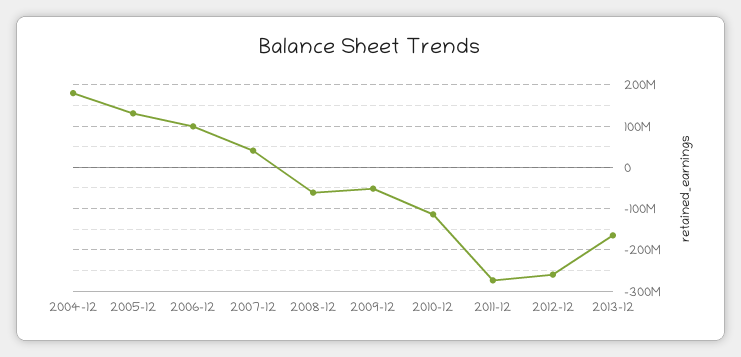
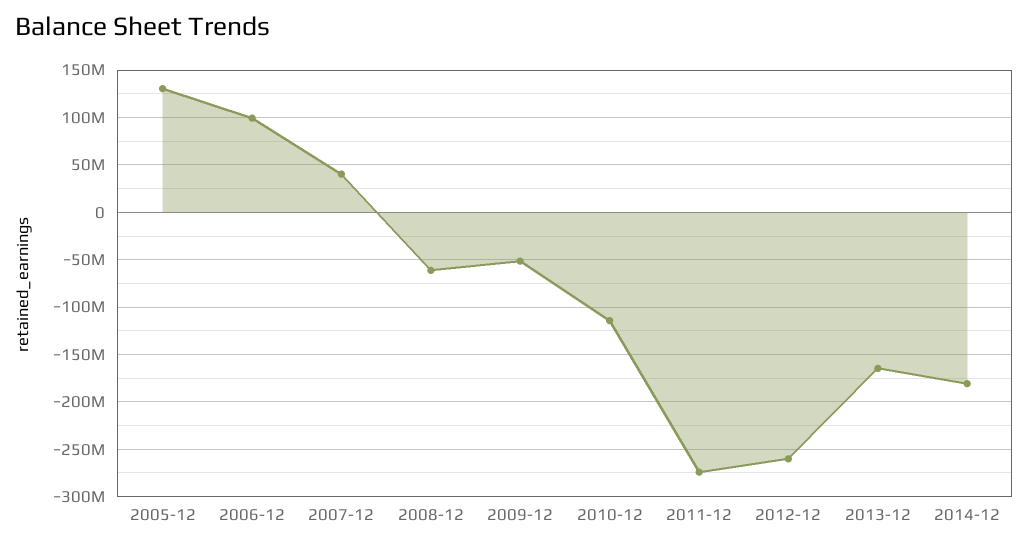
2004-12: 180000000 -> none
2014-12: none -> -180000000

